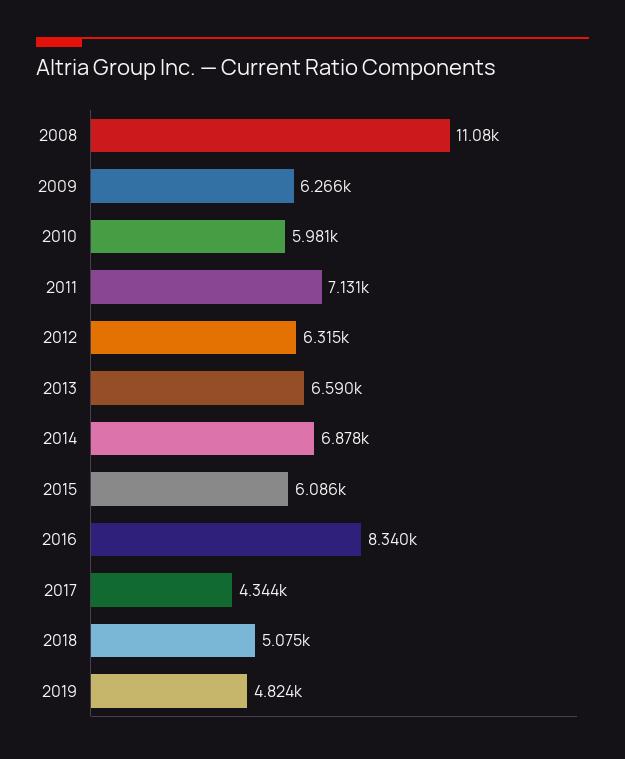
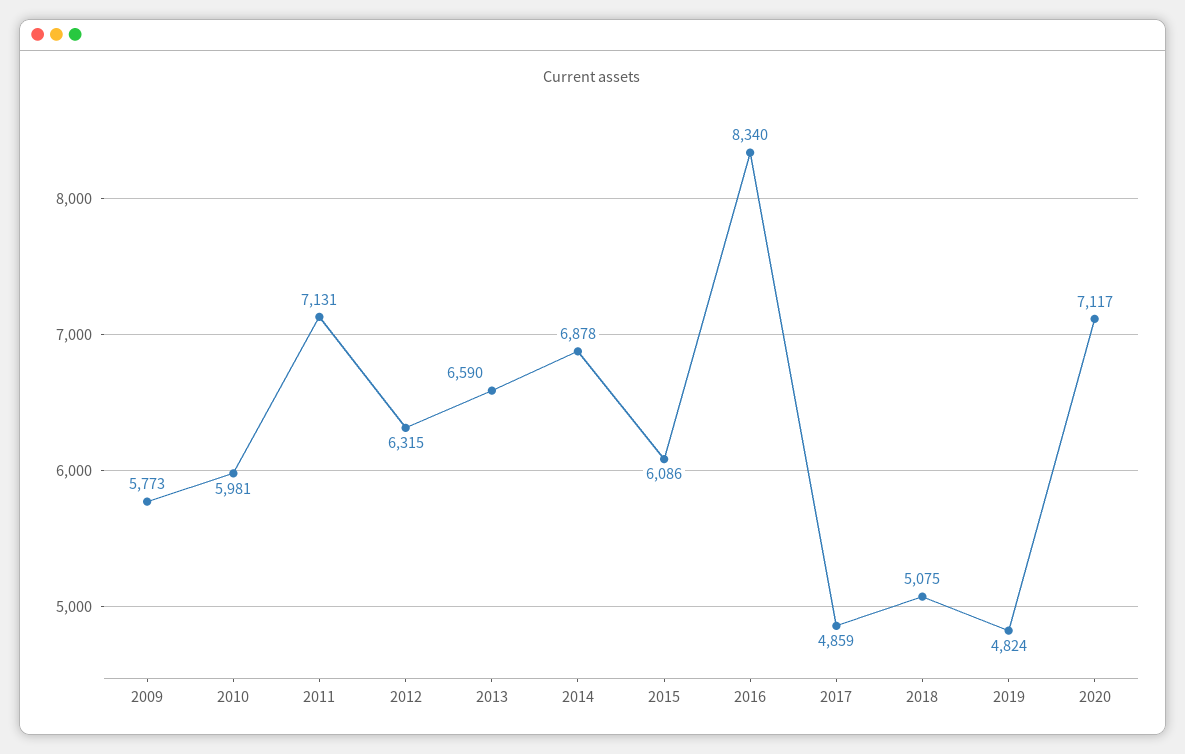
2008: 11080 -> none
2009: 6266 -> 5773
2017: 4344 -> 4859
2020: none -> 7117

